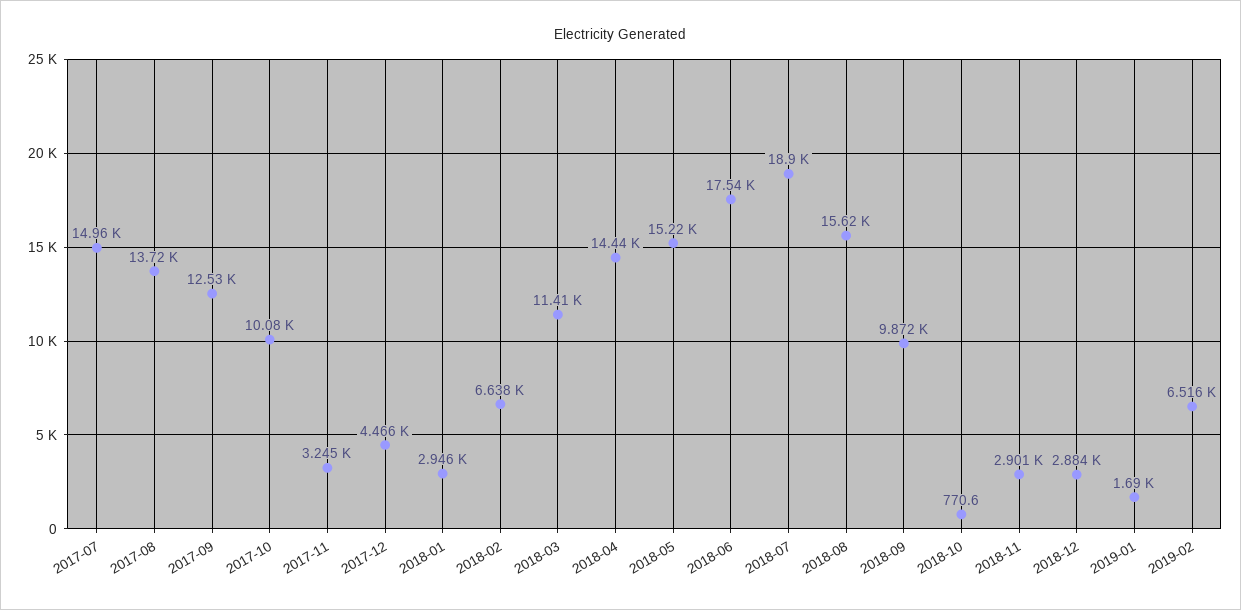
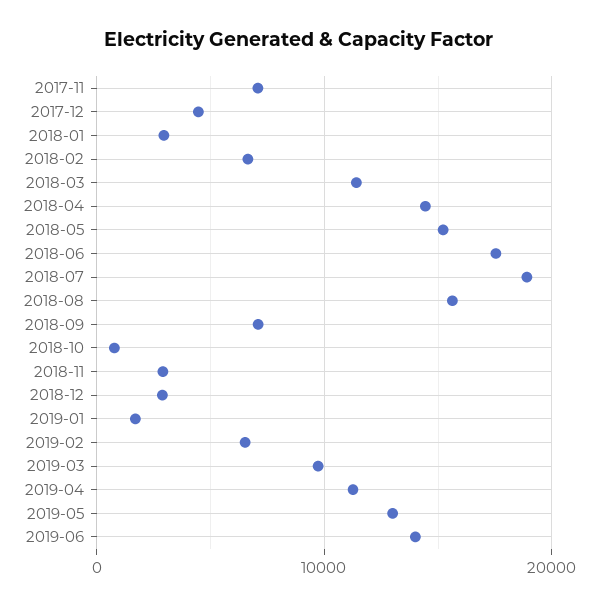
2017-07: 14960 -> none
2017-08: 13720 -> none
2017-09: 12530 -> none
2017-10: 10080 -> none
2017-11: 3245 -> 7000
2018-09: 9872 -> 7000
2019-03: none -> 10000
2019-04: none -> 11000
2019-05: none -> 13000
2019-06: none -> 14000

